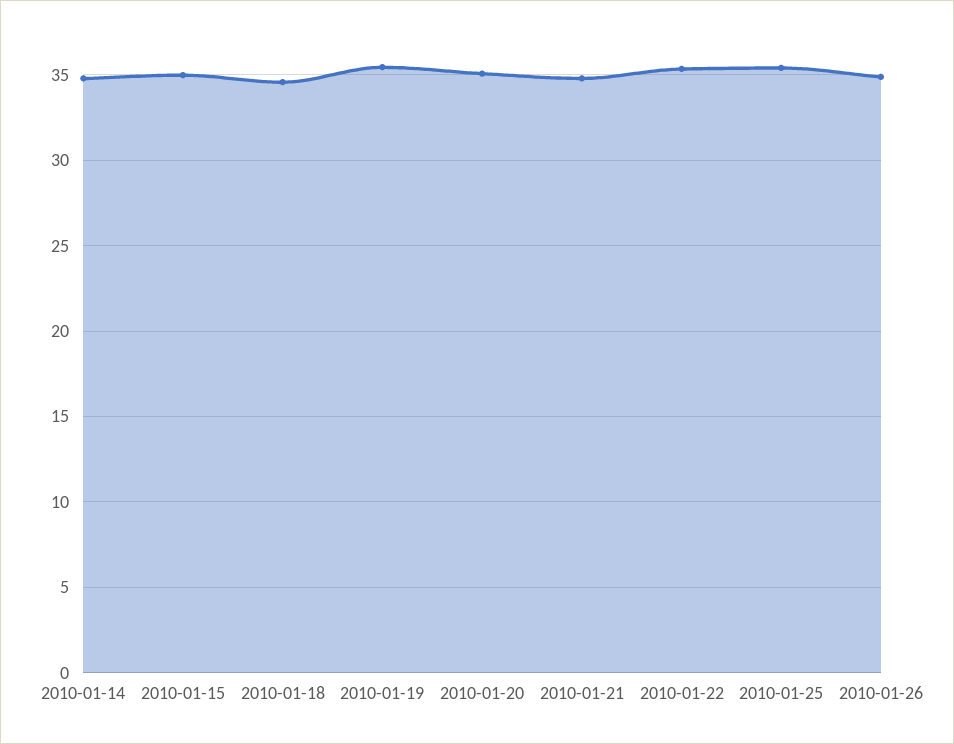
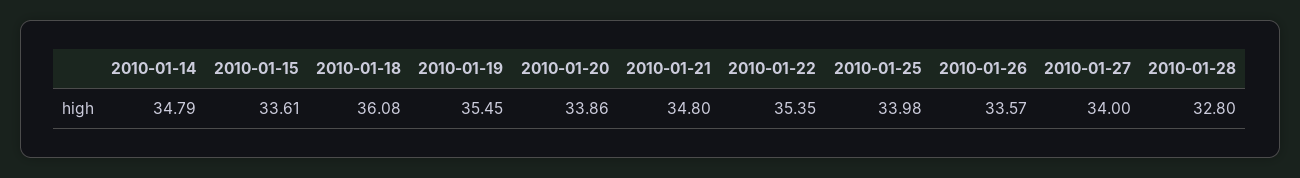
2010-01-15: 35 -> 33.61
2010-01-18: 34.5 -> 36.08
2010-01-20: 35 -> 33.86
2010-01-25: 35.5 -> 33.98
2010-01-26: 35 -> 33.57
2010-01-27: none -> 34
2010-01-28: none -> 32.8

